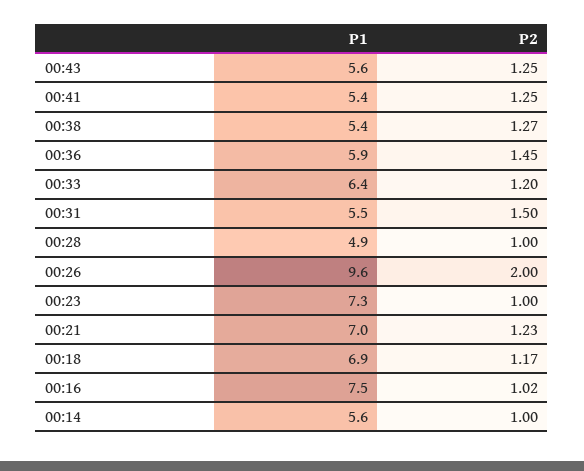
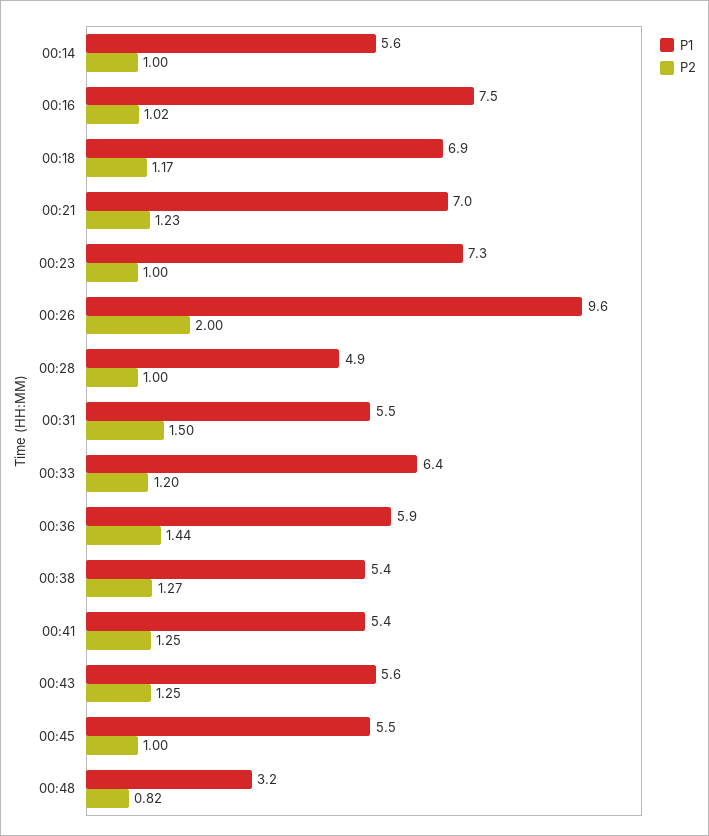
P2, 00:36: 1.45 -> 1.44
P1, 00:45: none -> 5.5
P2, 00:45: none -> 1
P1, 00:48: none -> 3.2
P2, 00:48: none -> 0.82

